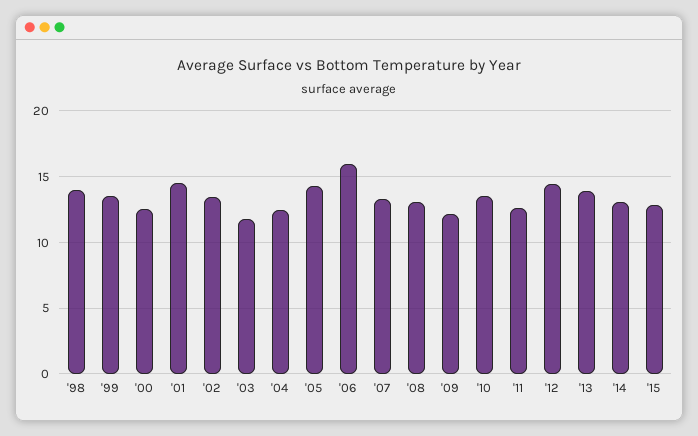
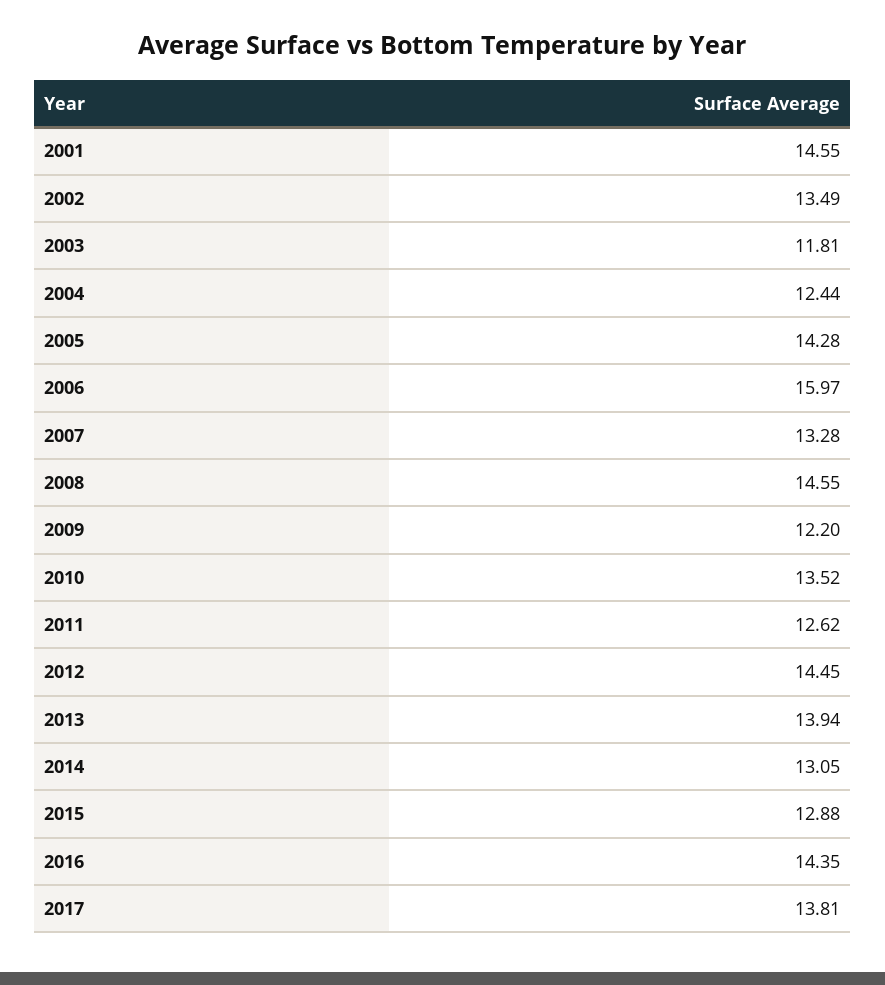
'98: 14 -> none
'99: 13.5 -> none
'00: 12.5 -> none
'08: 13 -> 14.55
2016: none -> 14.35
2017: none -> 13.81

